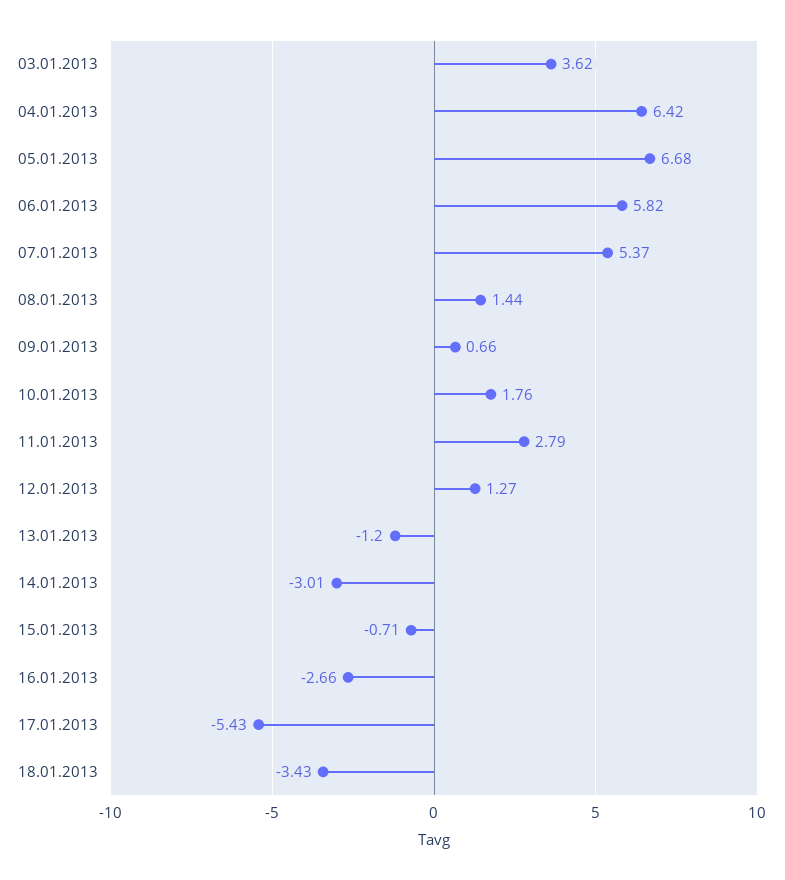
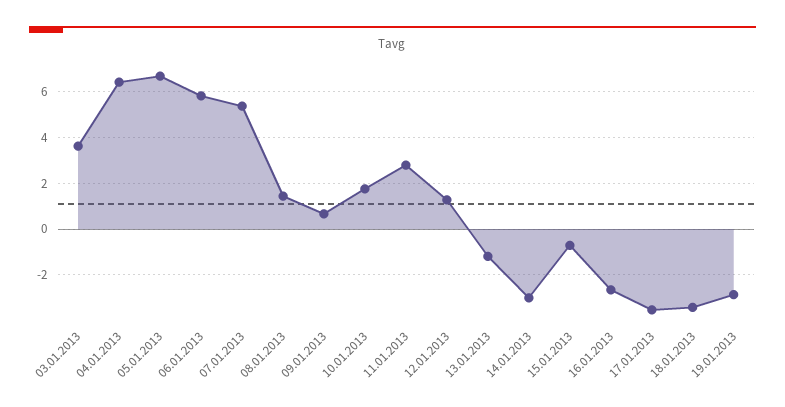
17.01.2013: -5.43 -> -3.5
19.01.2013: none -> -3

